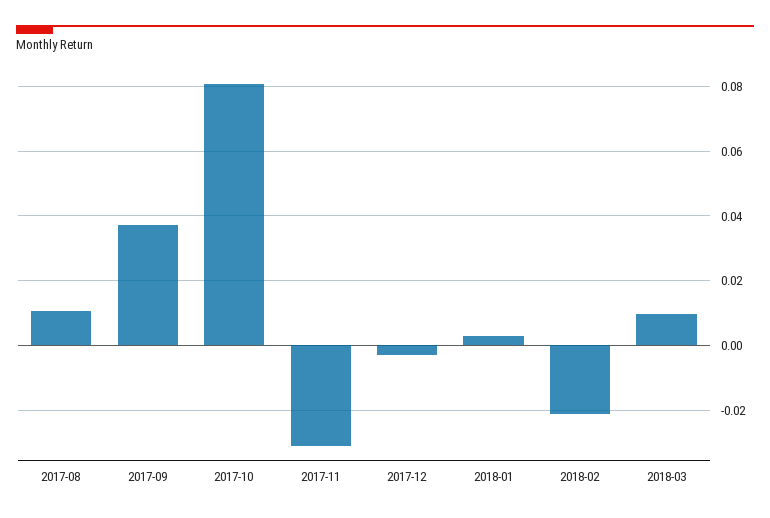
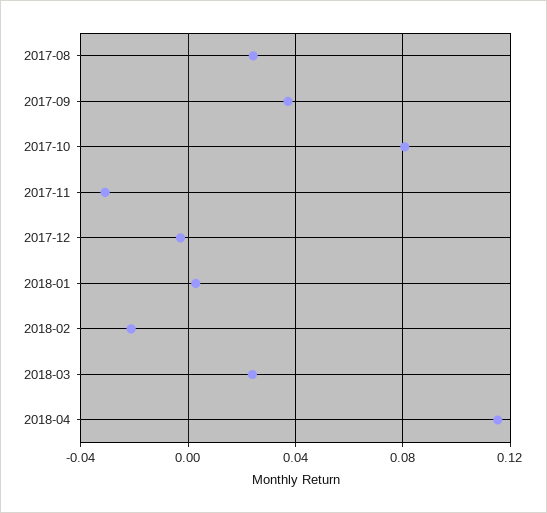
2017-08: 0.01 -> 0.025
2018-03: 0.01 -> 0.025
2018-04: none -> 0.115

